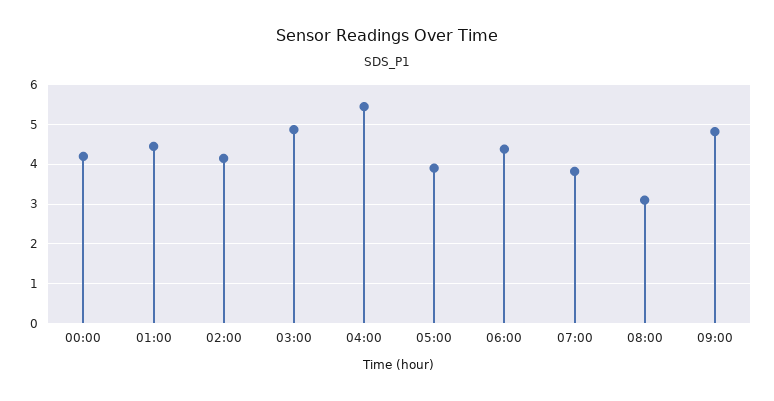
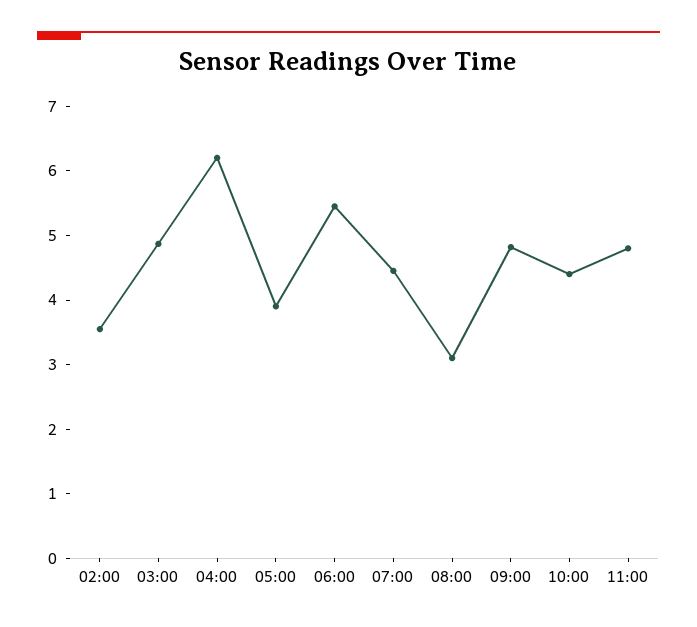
00:00: 4.2 -> none
01:00: 4.4 -> none
02:00: 4.2 -> 3.6
04:00: 5.4 -> 6.2
06:00: 4.4 -> 5.4
07:00: 3.8 -> 4.4
10:00: none -> 4.4
11:00: none -> 4.8

